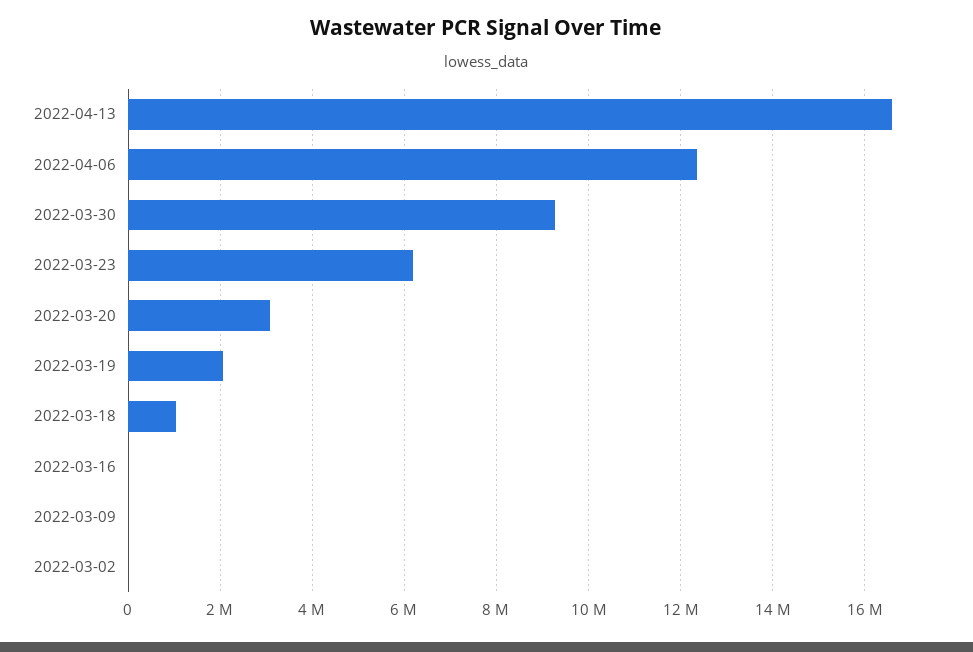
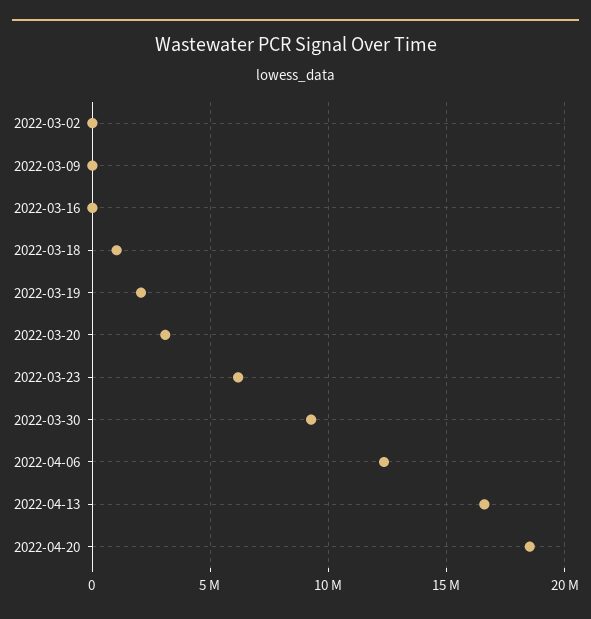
2022-04-20: none -> 18500000

